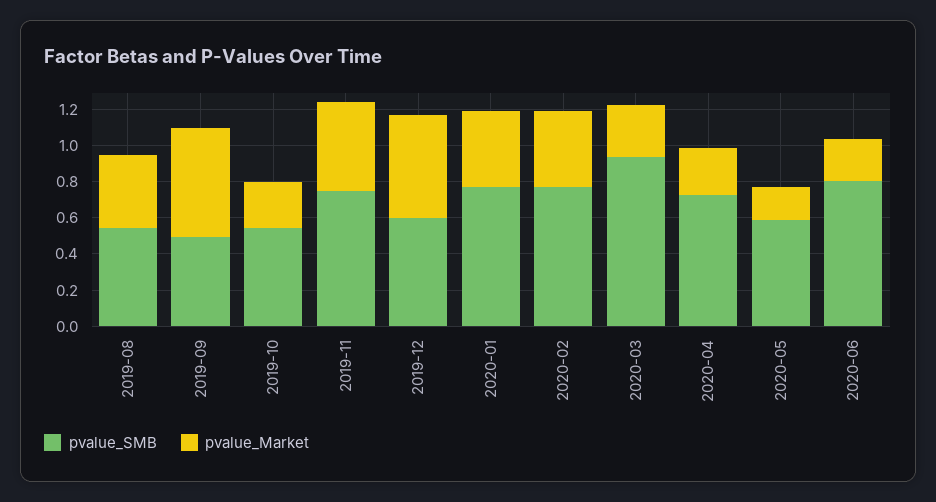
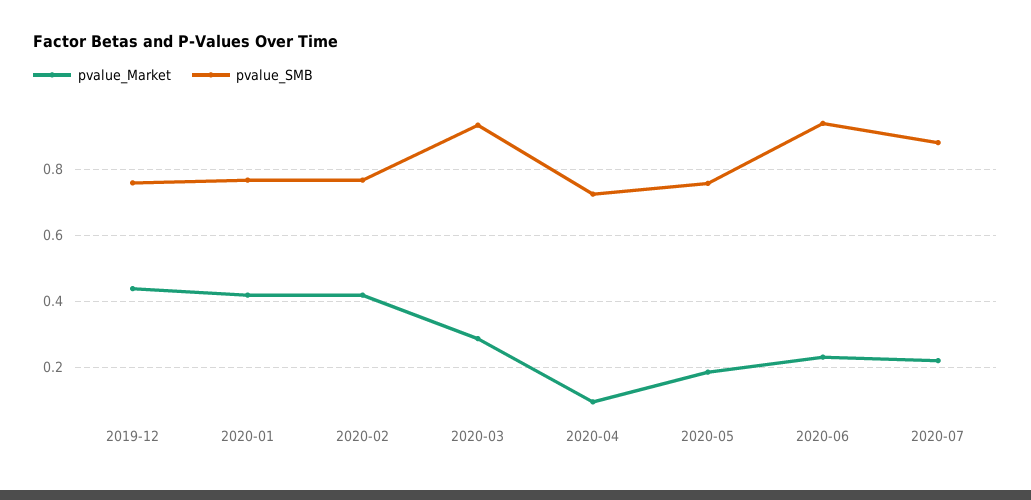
pvalue_SMB, 2019-08: 0.55 -> none
pvalue_Market, 2019-08: 0.4 -> none
pvalue_SMB, 2019-09: 0.5 -> none
pvalue_Market, 2019-09: 0.6 -> none
pvalue_SMB, 2019-10: 0.55 -> none
pvalue_Market, 2019-10: 0.25 -> none
pvalue_SMB, 2019-11: 0.75 -> none
pvalue_Market, 2019-11: 0.5 -> none
pvalue_SMB, 2019-12: 0.6 -> 0.76
pvalue_Market, 2019-12: 0.55 -> 0.44
pvalue_Market, 2020-04: 0.25 -> 0.1
pvalue_SMB, 2020-05: 0.6 -> 0.76
pvalue_SMB, 2020-06: 0.8 -> 0.94
pvalue_Market, 2020-07: none -> 0.22
pvalue_SMB, 2020-07: none -> 0.88

